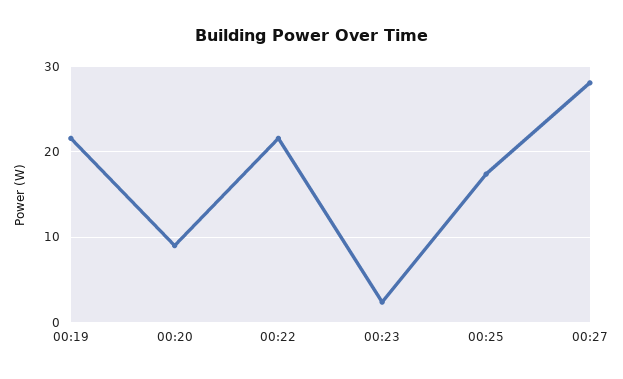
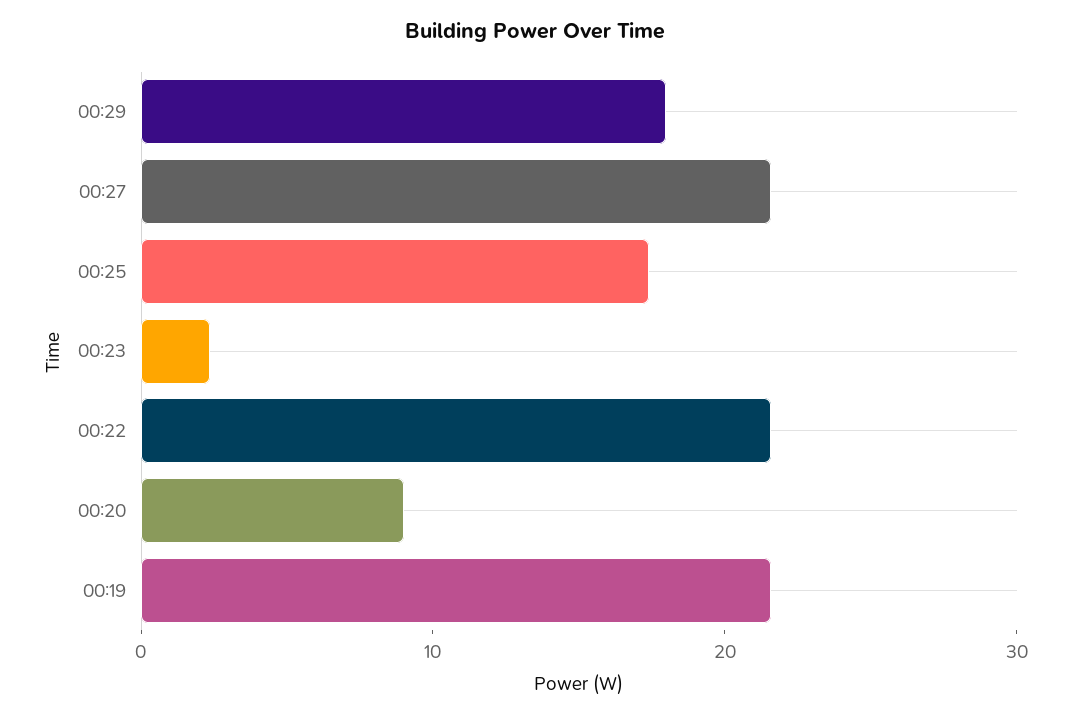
00:27: 28 -> 22
00:29: none -> 18

